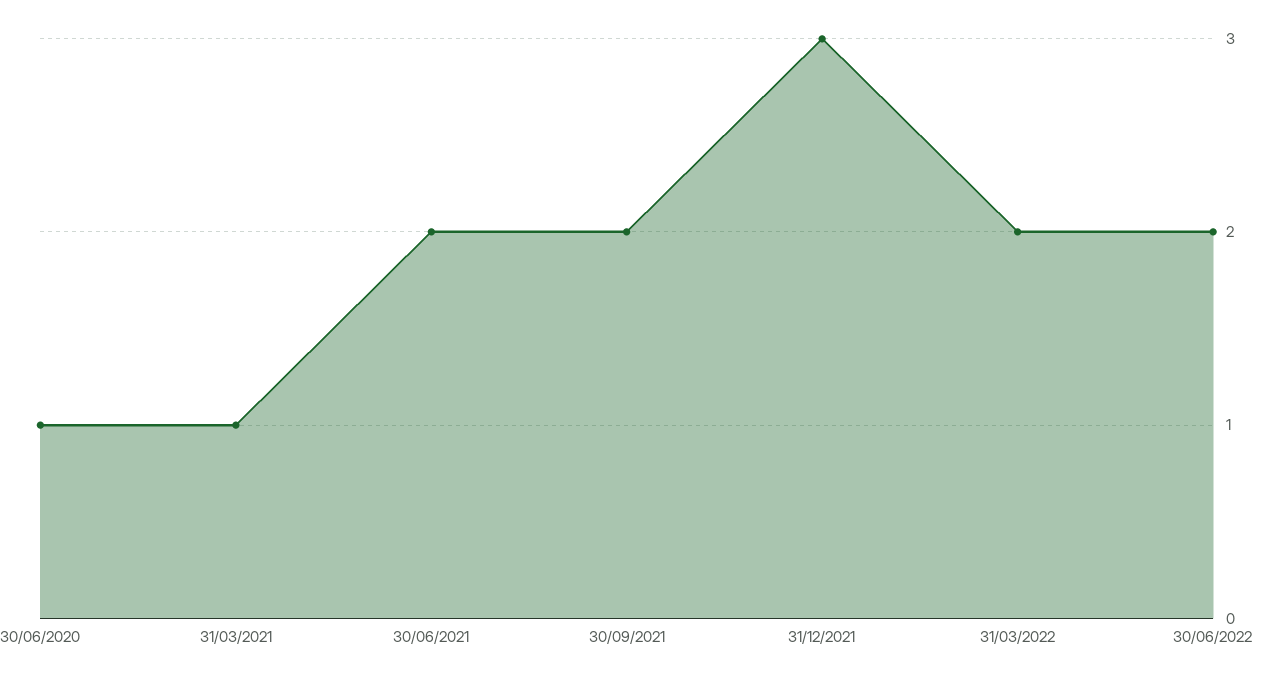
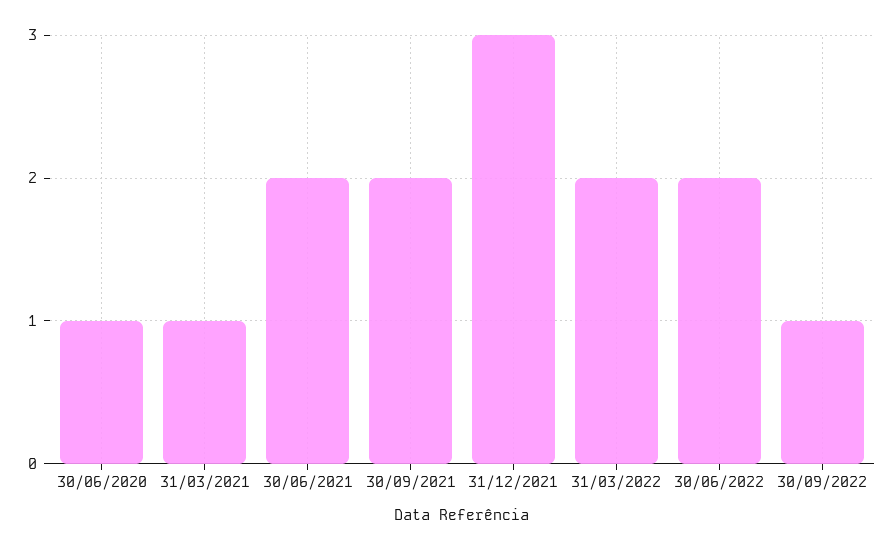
30/09/2022: none -> 1

